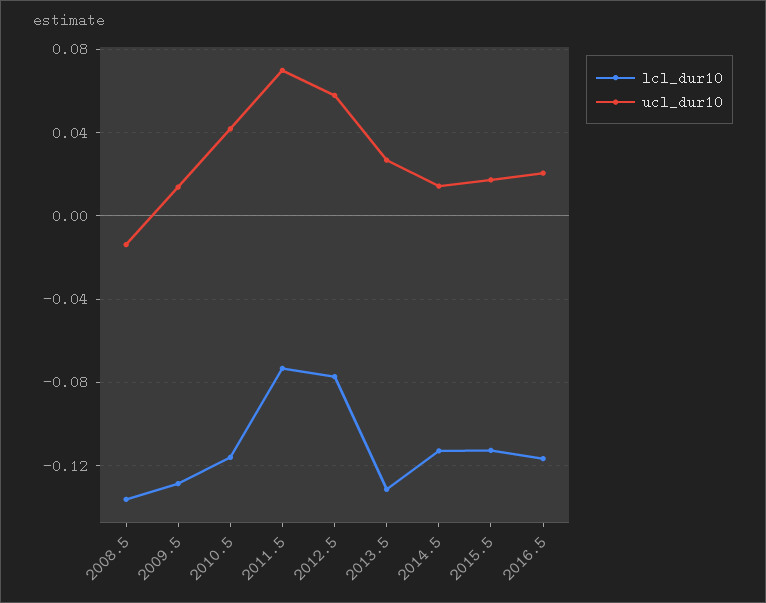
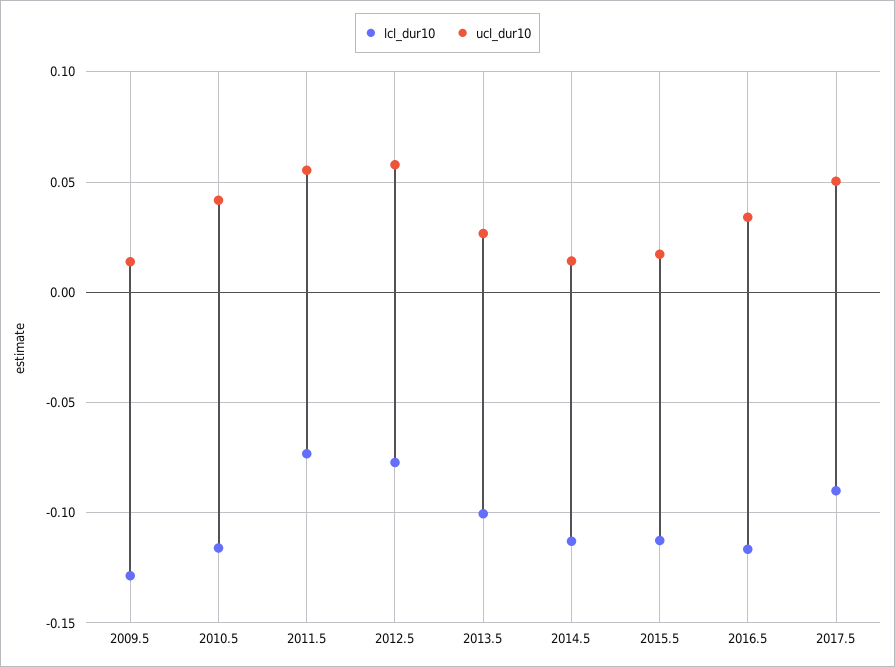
lcl_dur10, 2008.5: -0.135 -> none
ucl_dur10, 2008.5: -0.015 -> none
ucl_dur10, 2011.5: 0.07 -> 0.055
lcl_dur10, 2013.5: -0.13 -> -0.1
ucl_dur10, 2016.5: 0.02 -> 0.035
lcl_dur10, 2017.5: none -> -0.09
ucl_dur10, 2017.5: none -> 0.05

